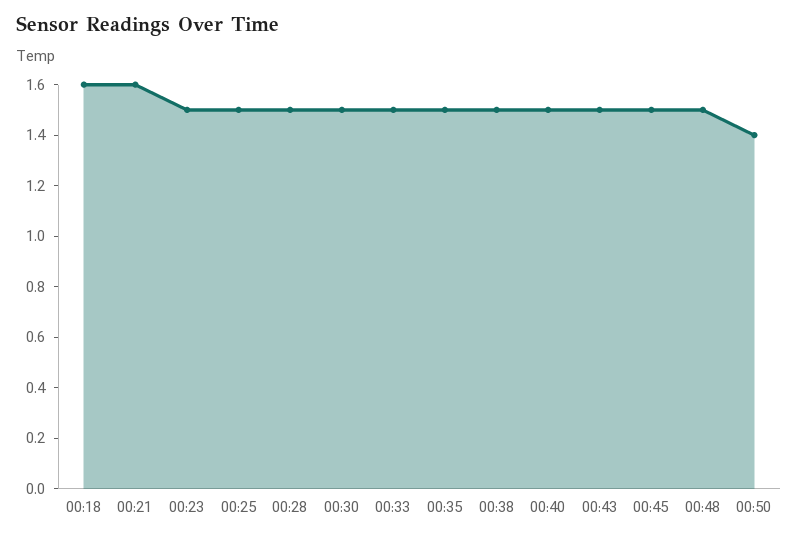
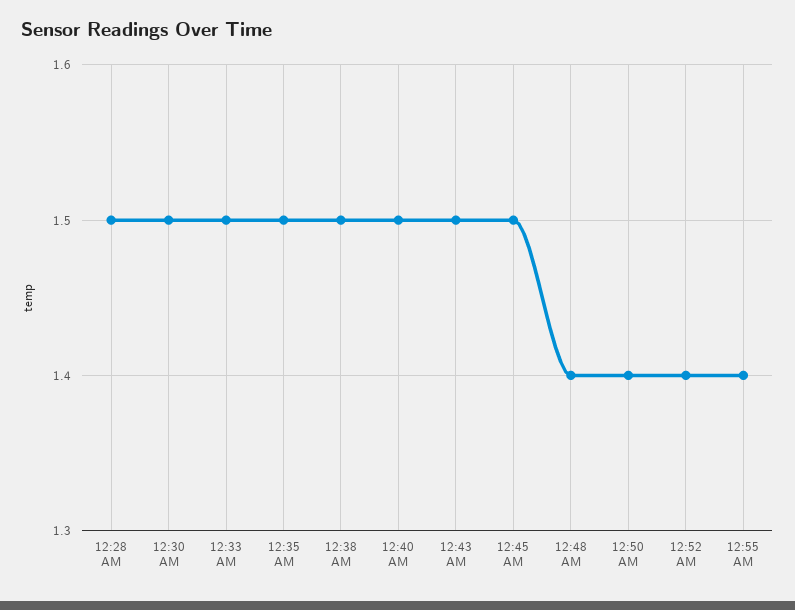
00:18: 1.6 -> none
00:21: 1.6 -> none
00:23: 1.5 -> none
00:25: 1.5 -> none
00:48: 1.5 -> 1.4
12:52 AM: none -> 1.4
12:55 AM: none -> 1.4

